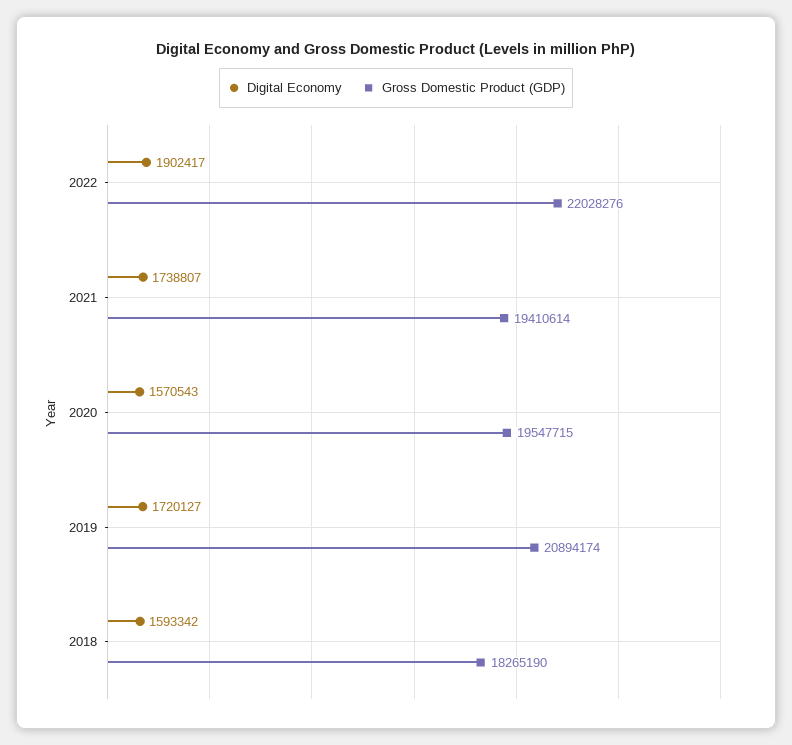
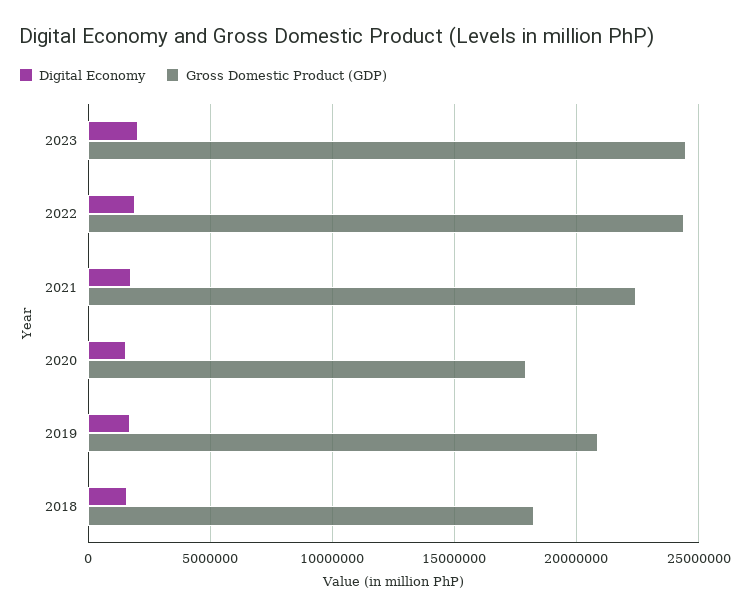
Gross Domestic Product (GDP), 2022: 22028276 -> 24500000
Gross Domestic Product (GDP), 2021: 19410614 -> 22500000
Gross Domestic Product (GDP), 2020: 19547715 -> 18000000
Digital Economy, 2023: none -> 2000000
Gross Domestic Product (GDP), 2023: none -> 24500000

